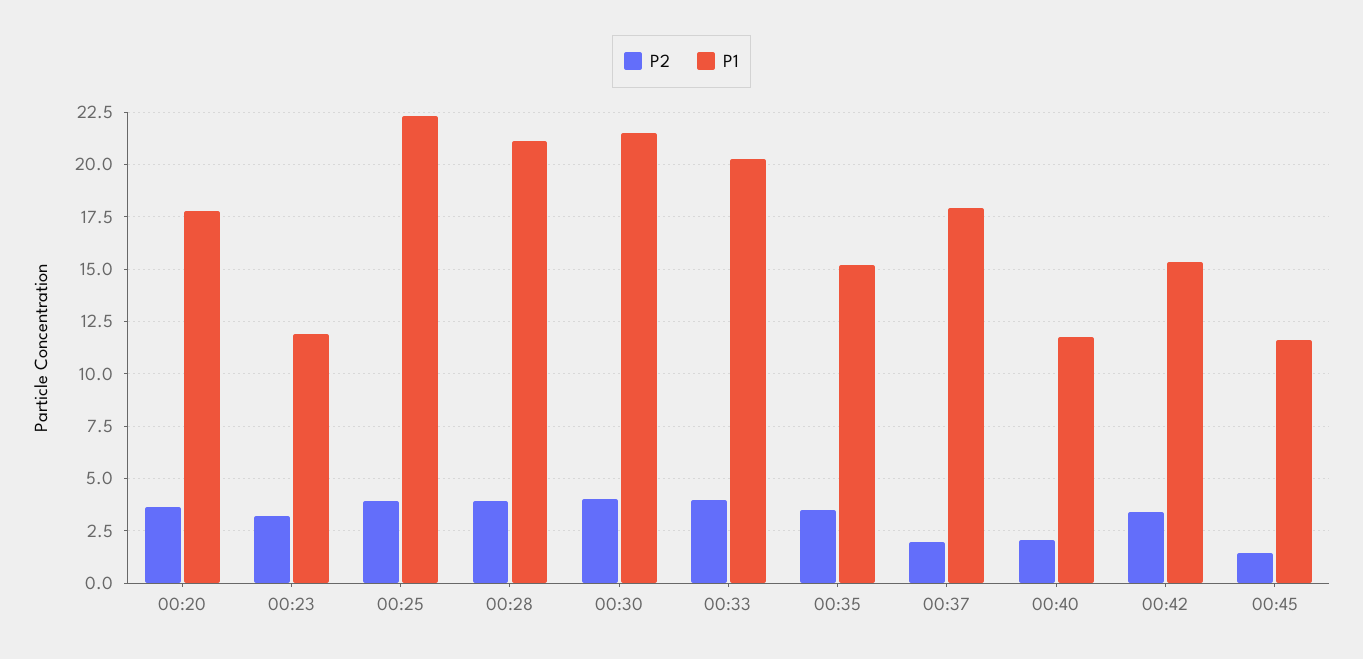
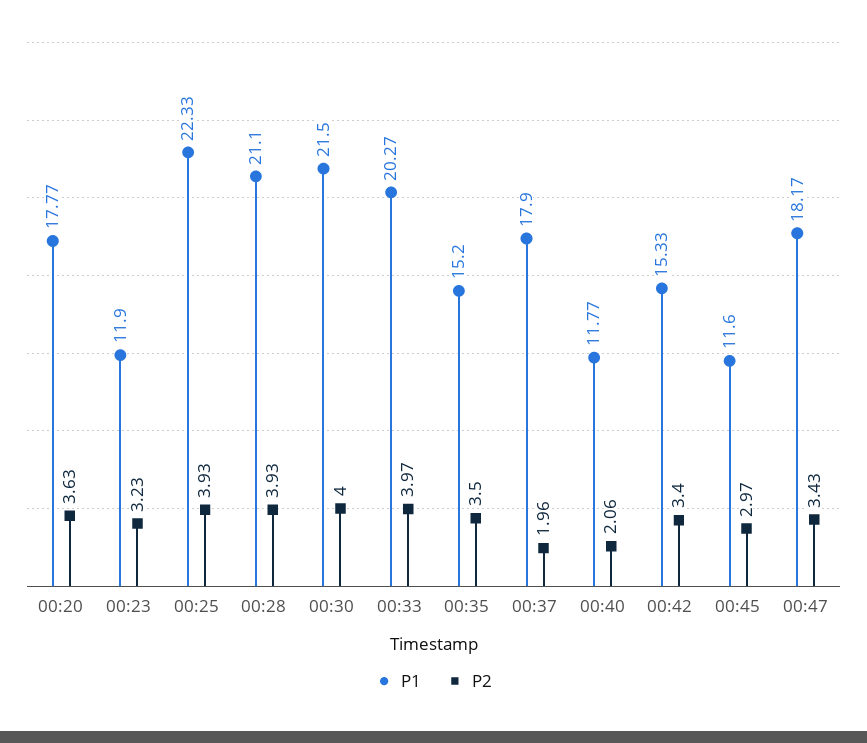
P2, 00:45: 1.5 -> 2.97
P1, 00:47: none -> 18.17
P2, 00:47: none -> 3.43

